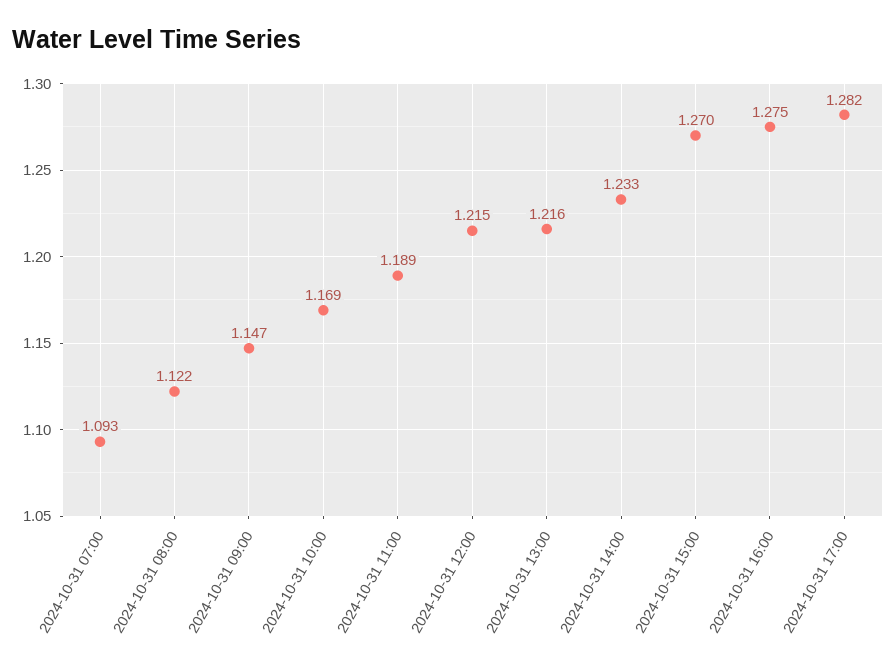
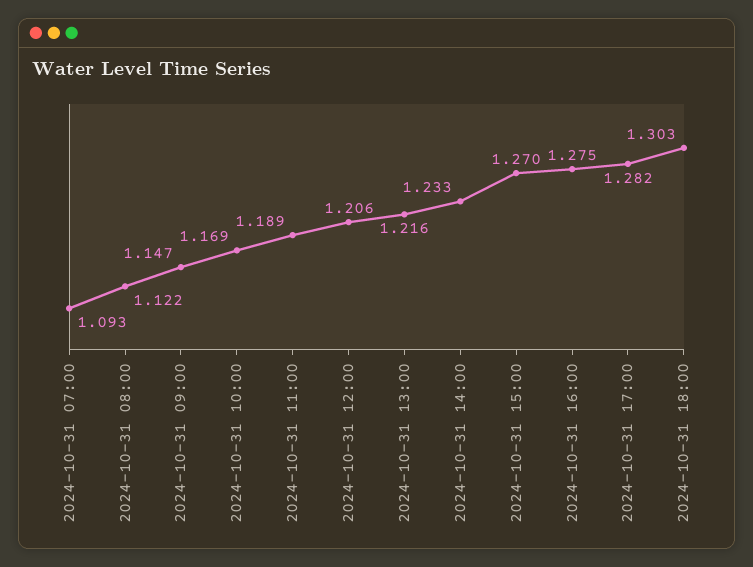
2024-10-31 12:00: 1.215 -> 1.206
2024-10-31 18:00: none -> 1.303

